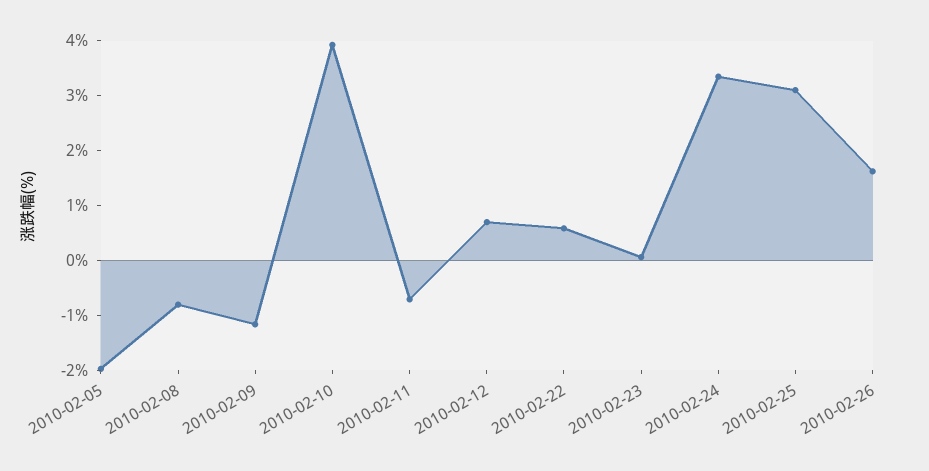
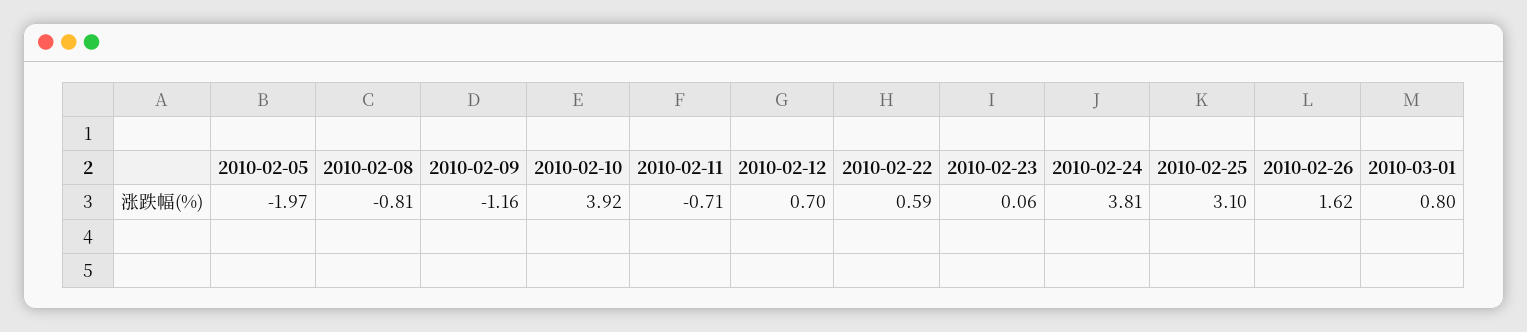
2010-02-24: 3.4 -> 3.81
2010-03-01: none -> 0.8

